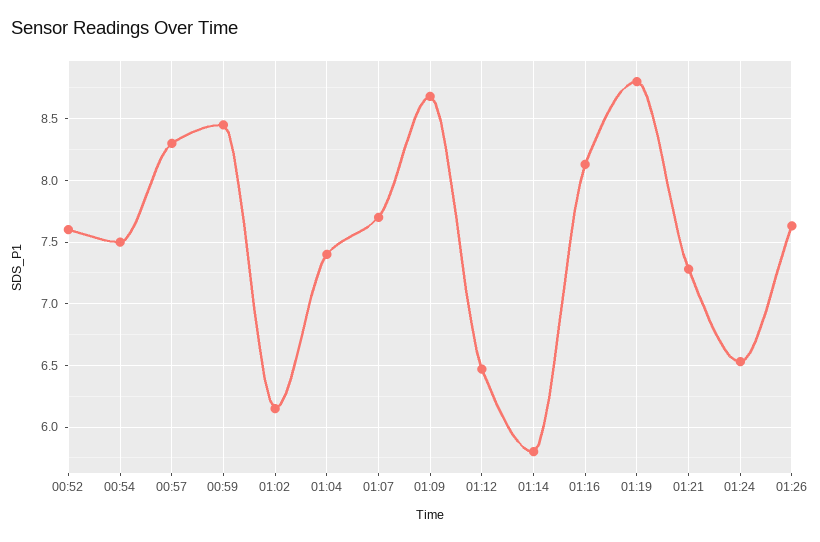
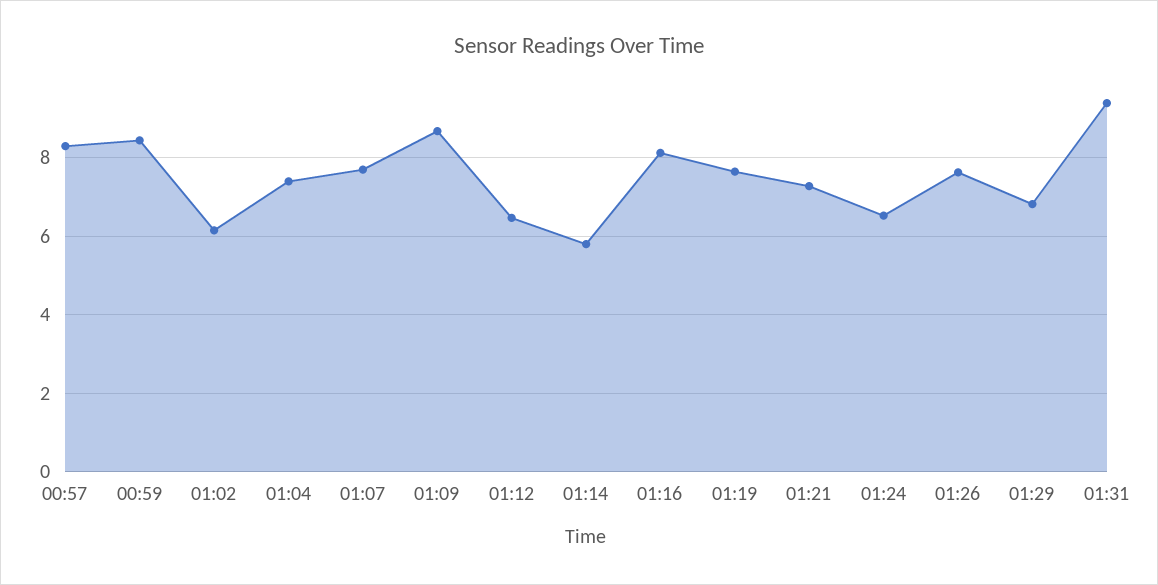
00:52: 7.6 -> none
00:54: 7.5 -> none
01:19: 8.8 -> 7.6
01:29: none -> 6.8
01:31: none -> 9.4

